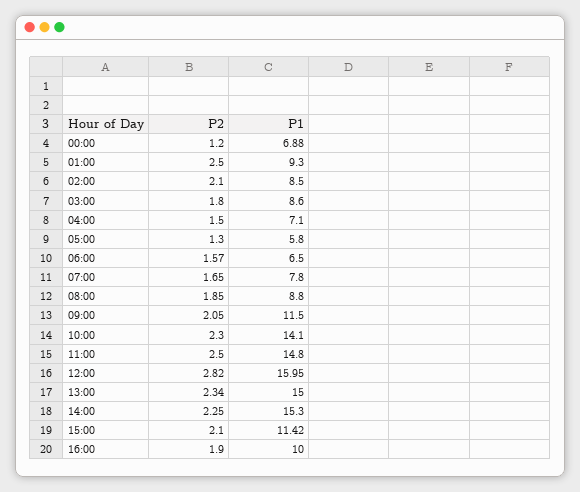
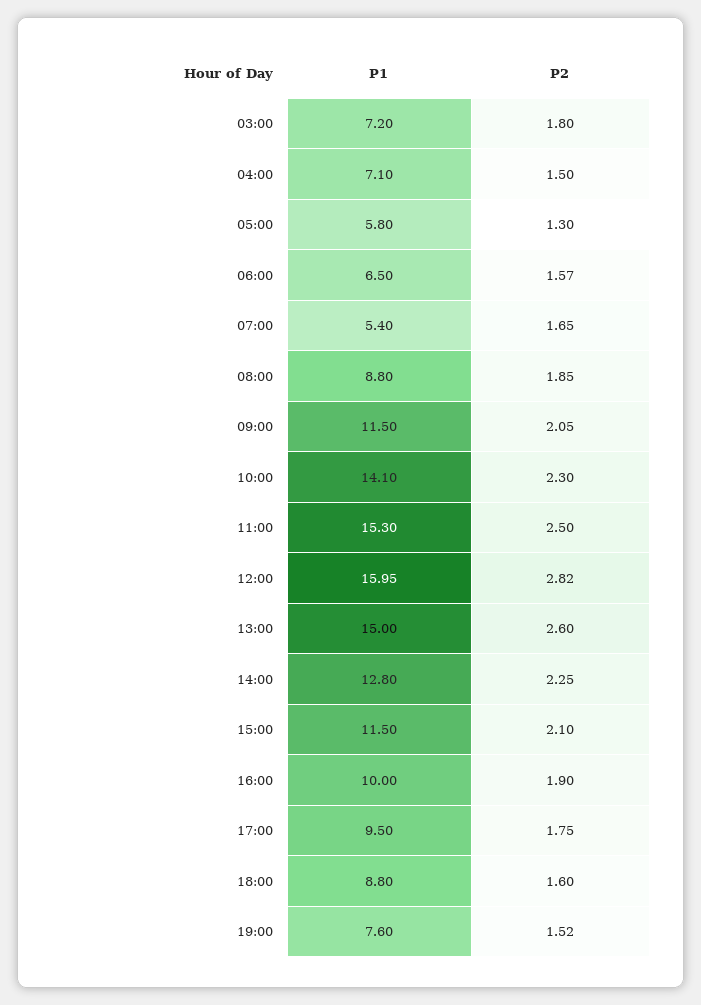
P2, 00:00: 1.2 -> none
P1, 00:00: 6.88 -> none
P2, 01:00: 2.5 -> none
P1, 01:00: 9.3 -> none
P2, 02:00: 2.1 -> none
P1, 02:00: 8.5 -> none
P1, 03:00: 8.6 -> 7.2
P1, 07:00: 7.8 -> 5.4
P1, 11:00: 14.8 -> 15.3
P2, 13:00: 2.34 -> 2.6
P1, 14:00: 15.3 -> 12.8
P1, 15:00: 11.42 -> 11.5
P1, 17:00: none -> 9.5
P2, 17:00: none -> 1.75
P1, 18:00: none -> 8.8
P2, 18:00: none -> 1.6
P1, 19:00: none -> 7.6
P2, 19:00: none -> 1.52

